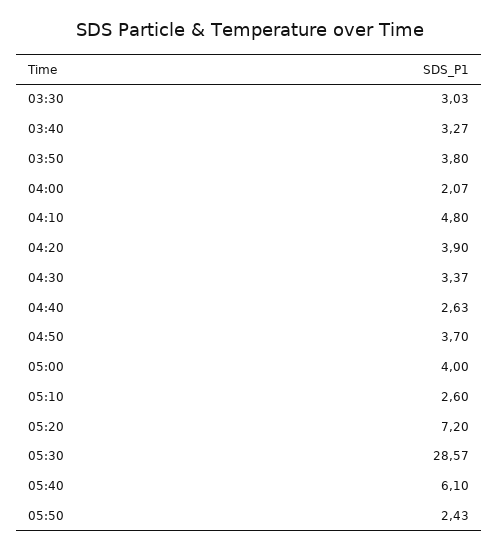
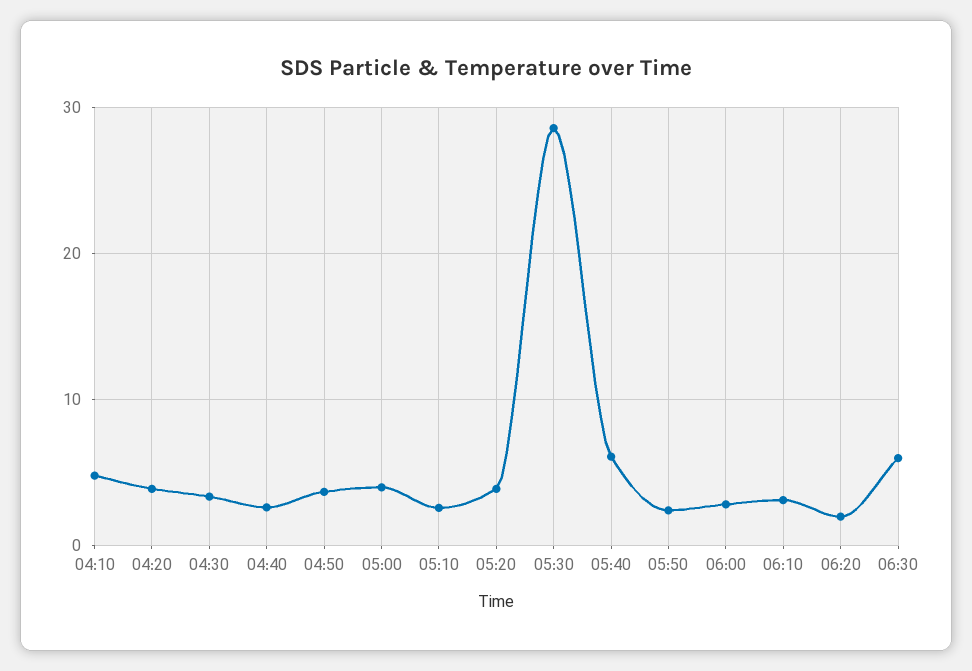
03:30: 3.03 -> none
03:40: 3.27 -> none
03:50: 3.8 -> none
04:00: 2.07 -> none
05:20: 7.2 -> 4
06:00: none -> 3
06:10: none -> 3
06:20: none -> 2
06:30: none -> 6

